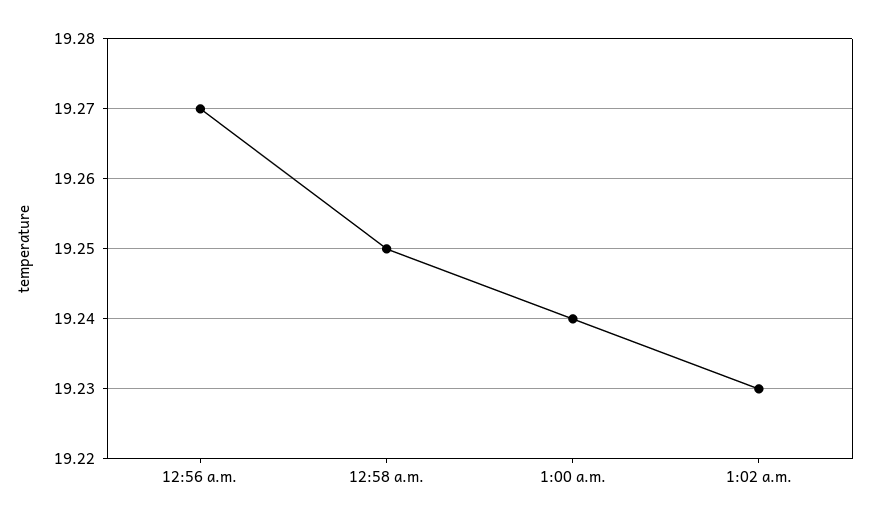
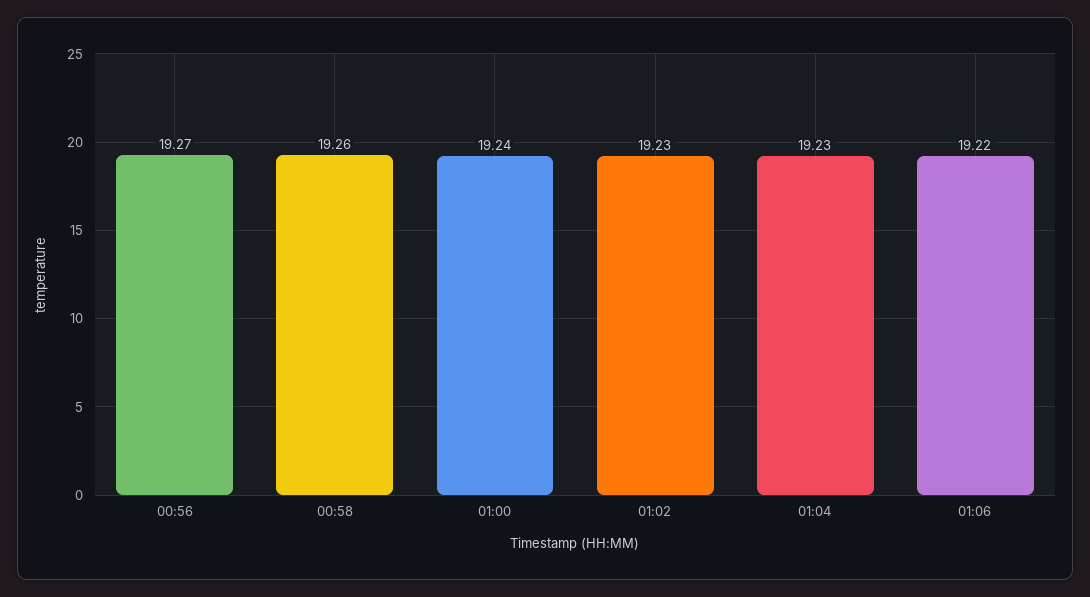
12:58 a.m.: 19.25 -> 19.26
01:04: none -> 19.23
01:06: none -> 19.22

